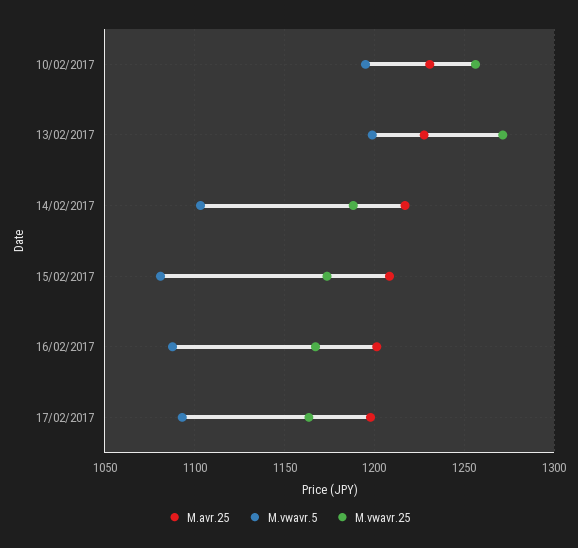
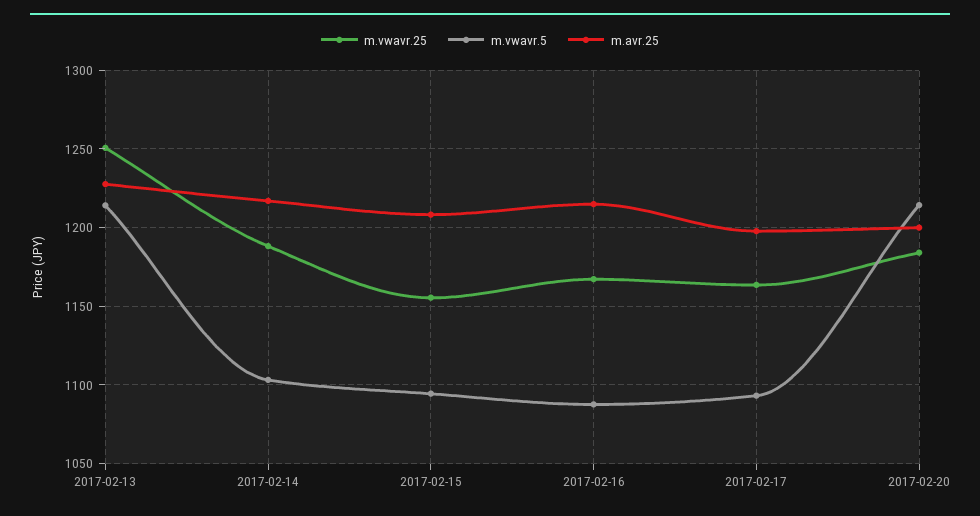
M.avr.25, 10/02/2017: 1230 -> none
M.vwavr.5, 10/02/2017: 1195 -> none
M.vwavr.25, 10/02/2017: 1255 -> none
M.vwavr.5, 13/02/2017: 1200 -> 1215
M.vwavr.25, 13/02/2017: 1270 -> 1250
M.vwavr.5, 15/02/2017: 1080 -> 1095
M.vwavr.25, 15/02/2017: 1175 -> 1155
M.avr.25, 16/02/2017: 1200 -> 1215
M.vwavr.25, 2017-02-20: none -> 1185
M.vwavr.5, 2017-02-20: none -> 1215
M.avr.25, 2017-02-20: none -> 1200

